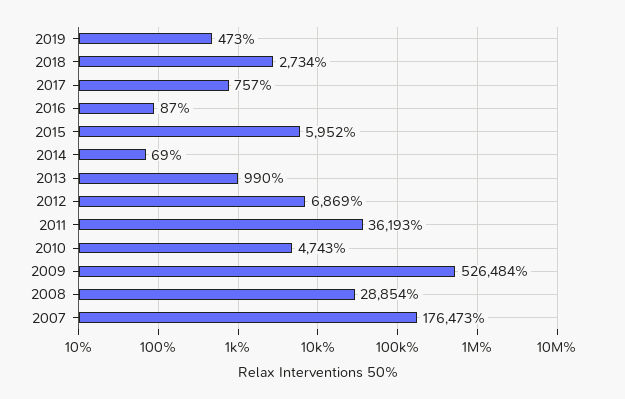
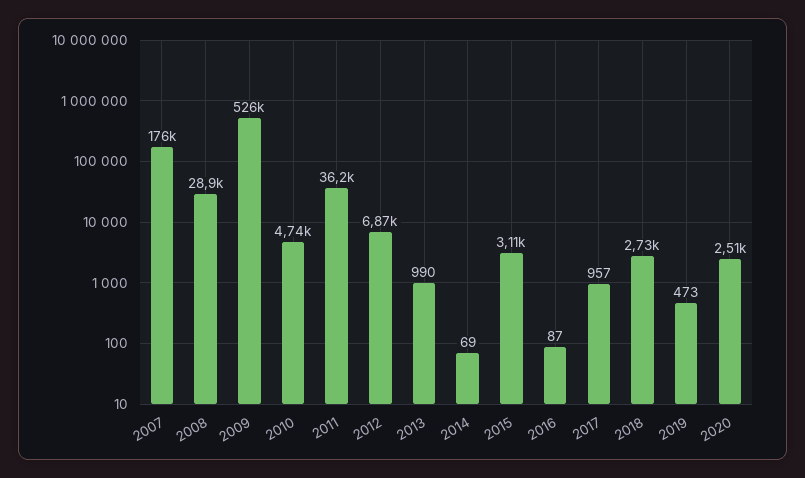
2017: 757 -> 957
2015: 5952 -> 3110
2020: none -> 2510

